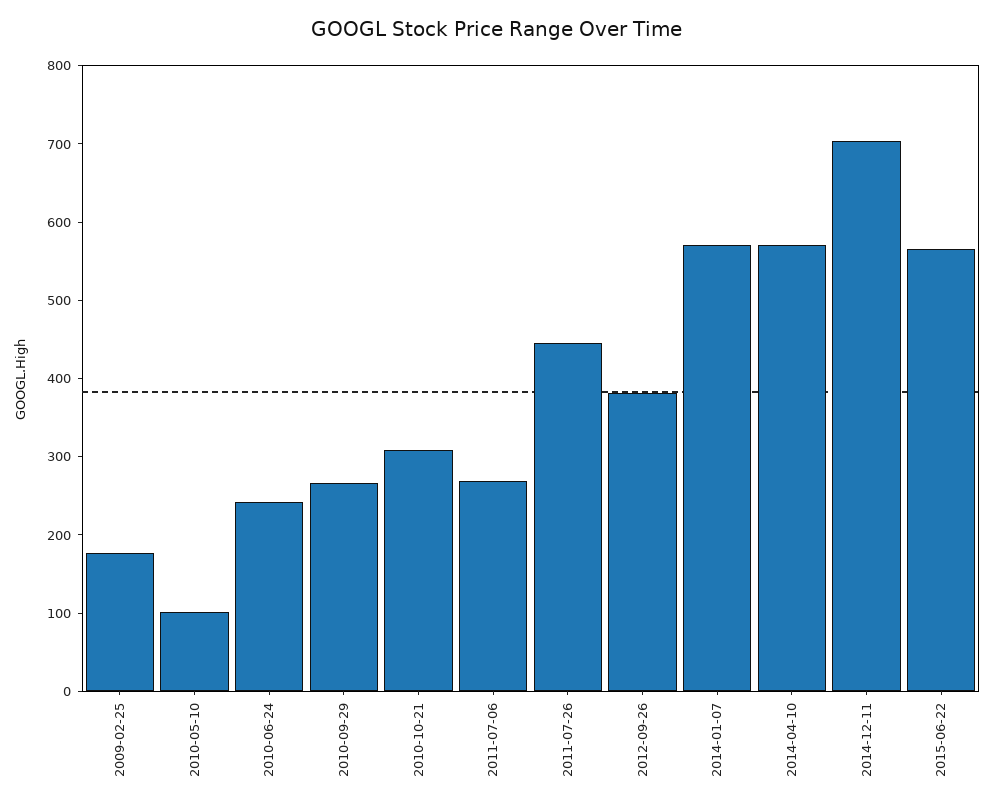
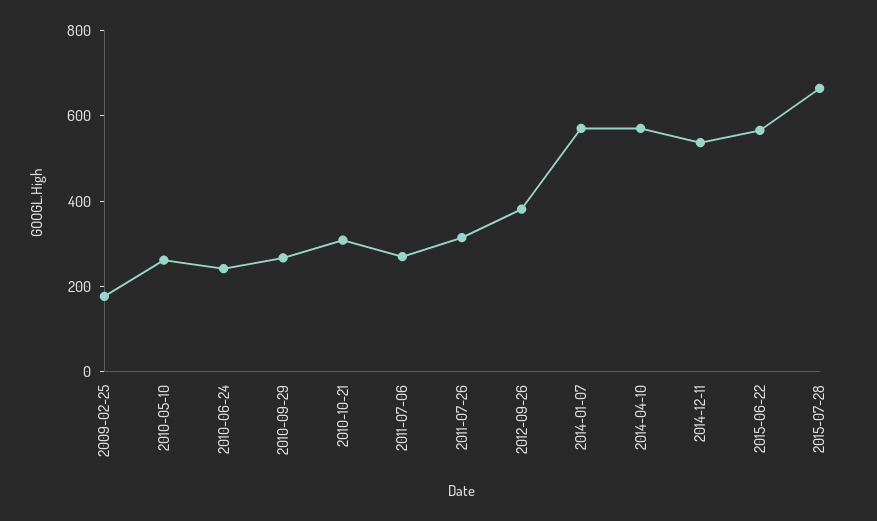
2010-05-10: 100 -> 250
2011-07-26: 440 -> 300
2014-12-11: 700 -> 550
2015-07-28: none -> 650

